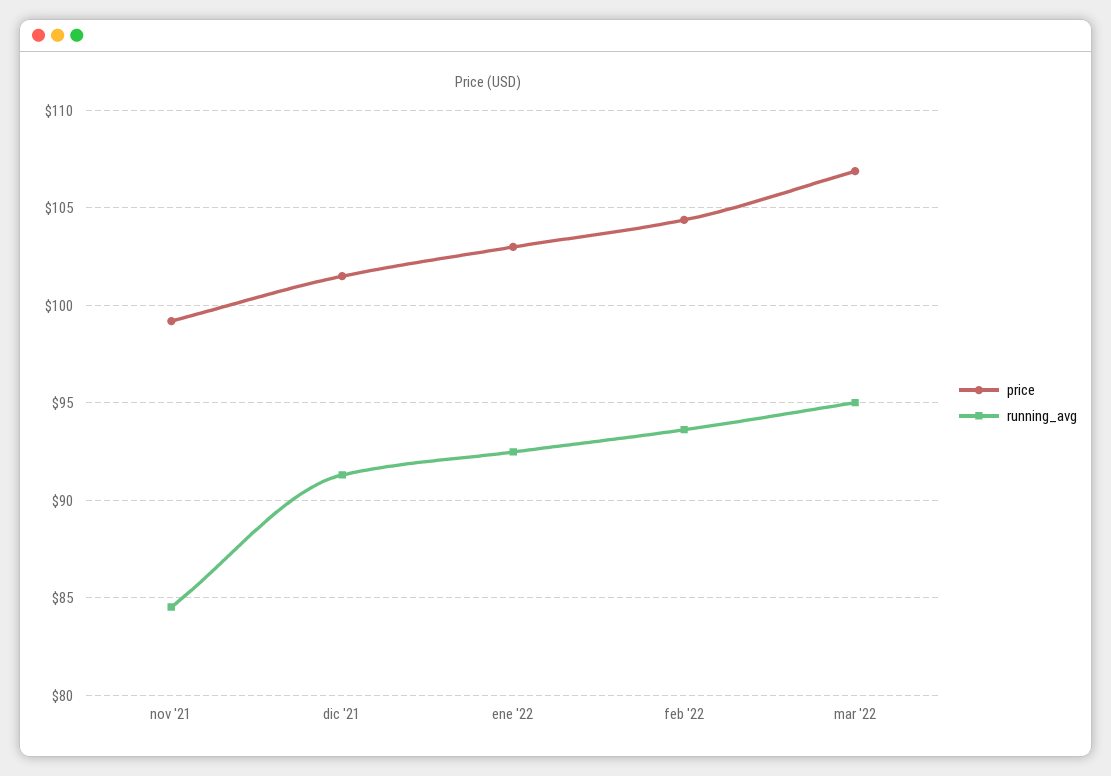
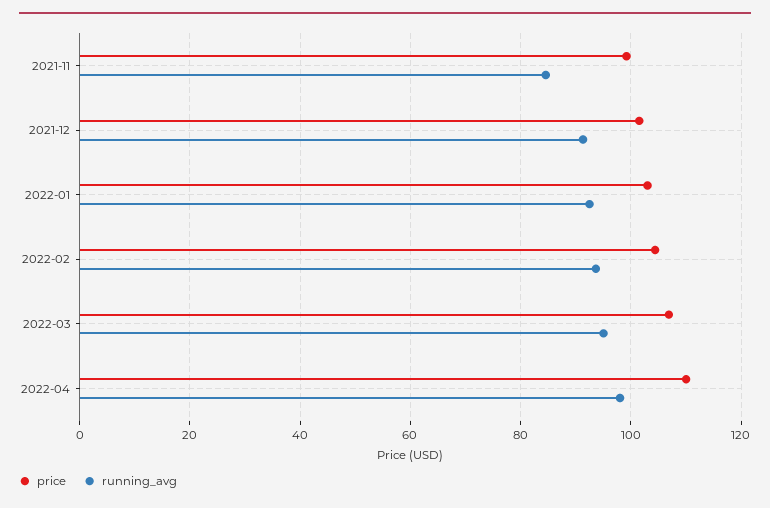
price, 2022-04: none -> 110
running_avg, 2022-04: none -> 98

